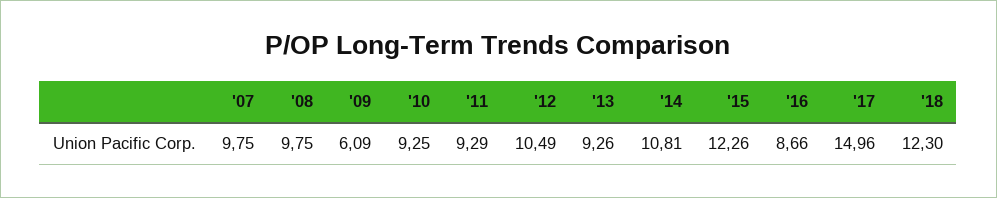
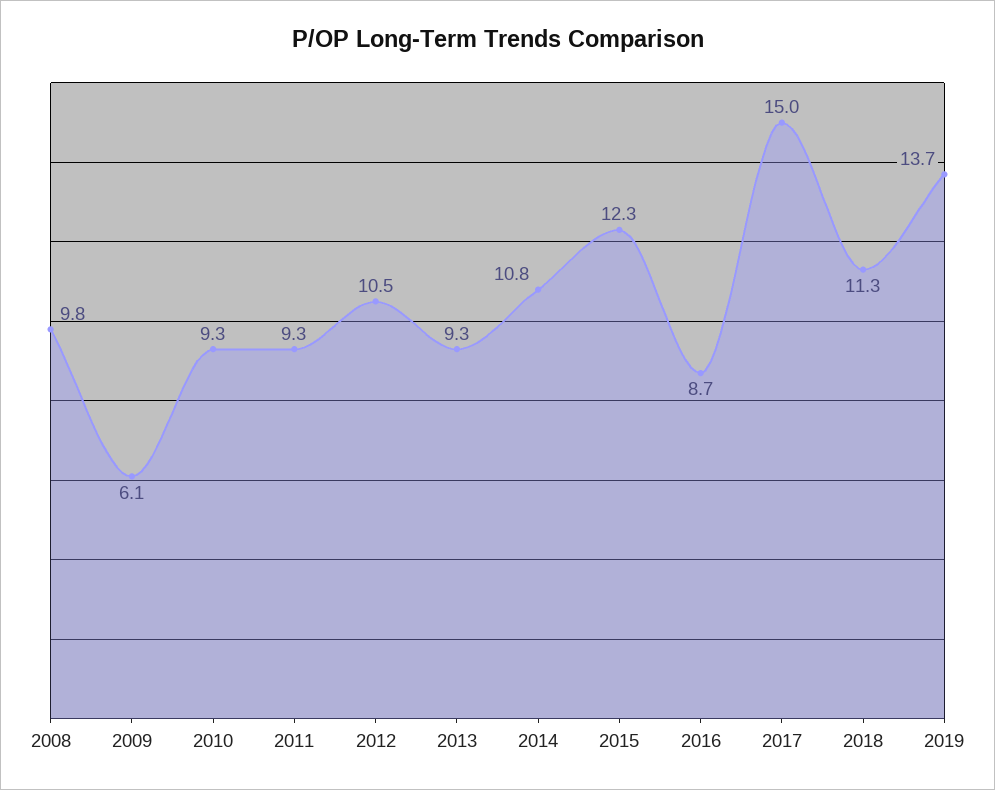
'07: 9.75 -> none
'18: 12.3 -> 11.3
2019: none -> 13.7

